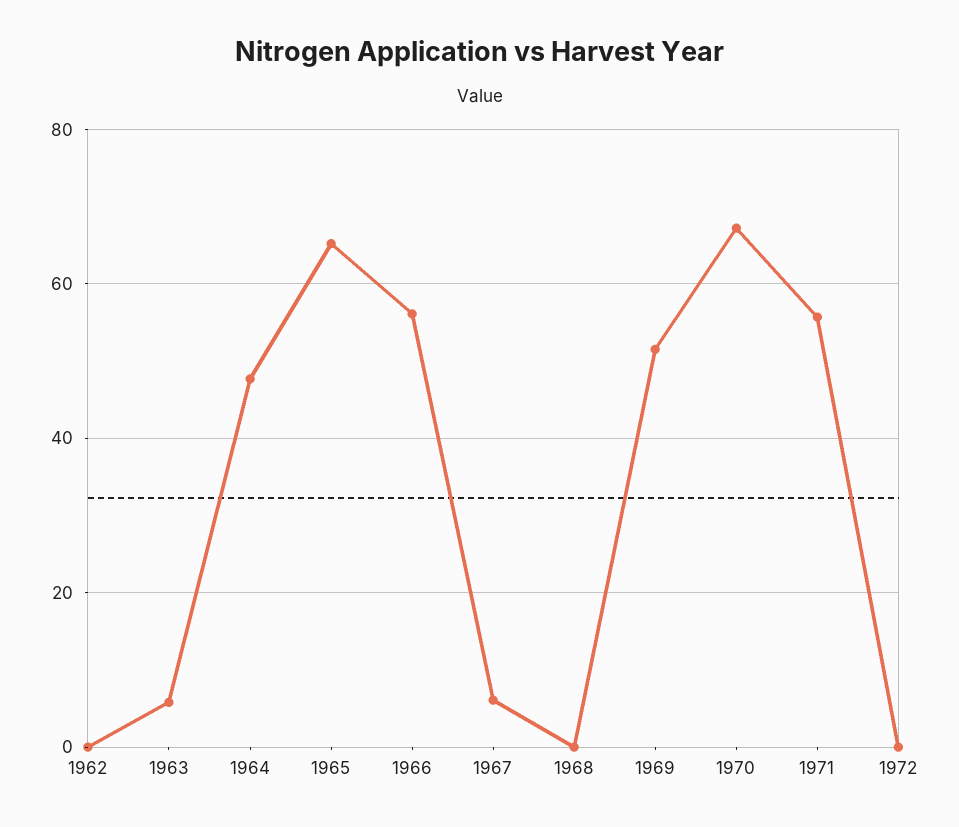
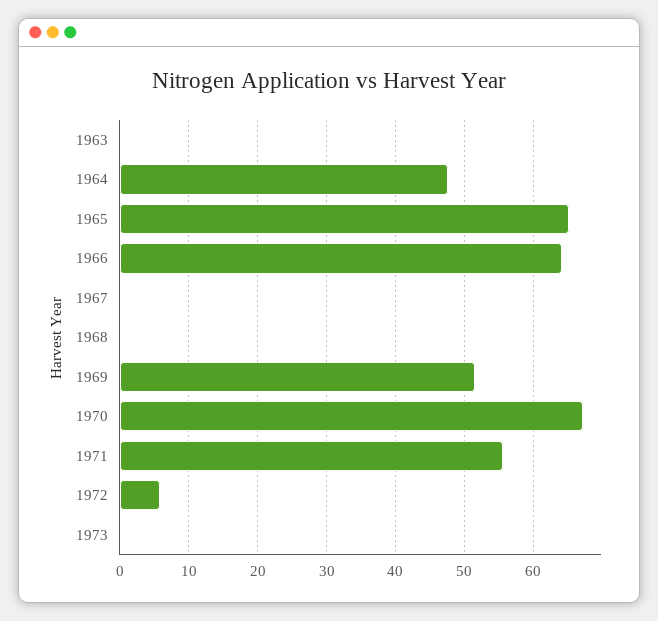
1962: 0 -> none
1963: 6 -> 0
1966: 56 -> 64
1967: 6 -> 0
1972: 0 -> 6
1973: none -> 0

